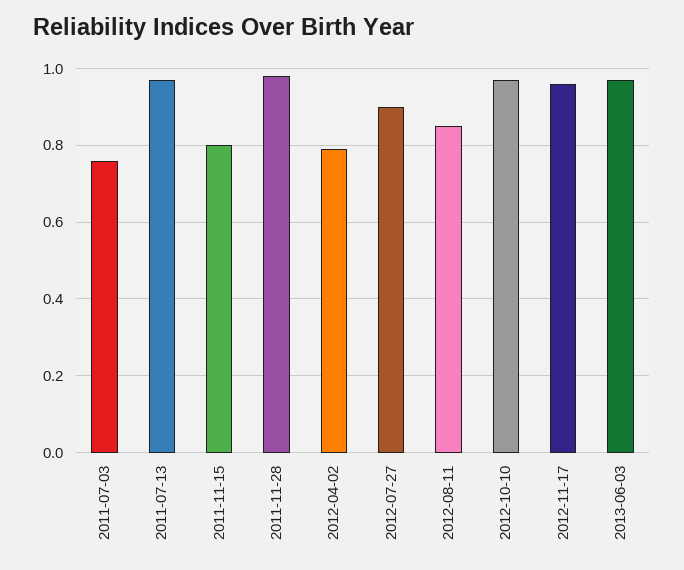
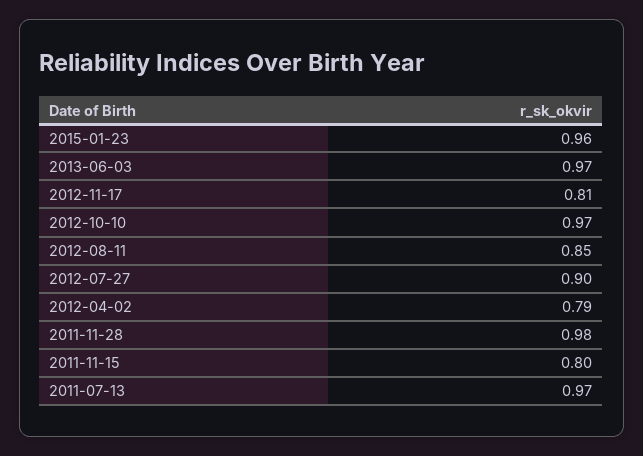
2011-07-03: 0.75 -> none
2012-11-17: 0.95 -> 0.81
2015-01-23: none -> 0.96

